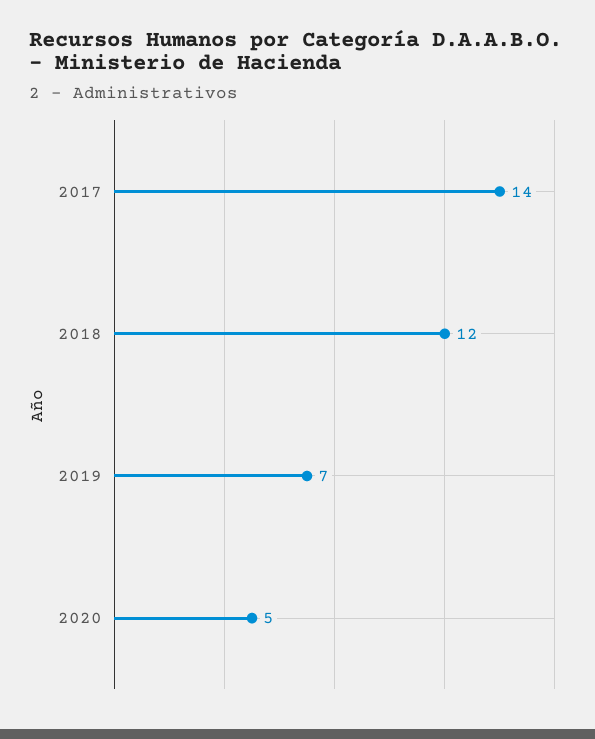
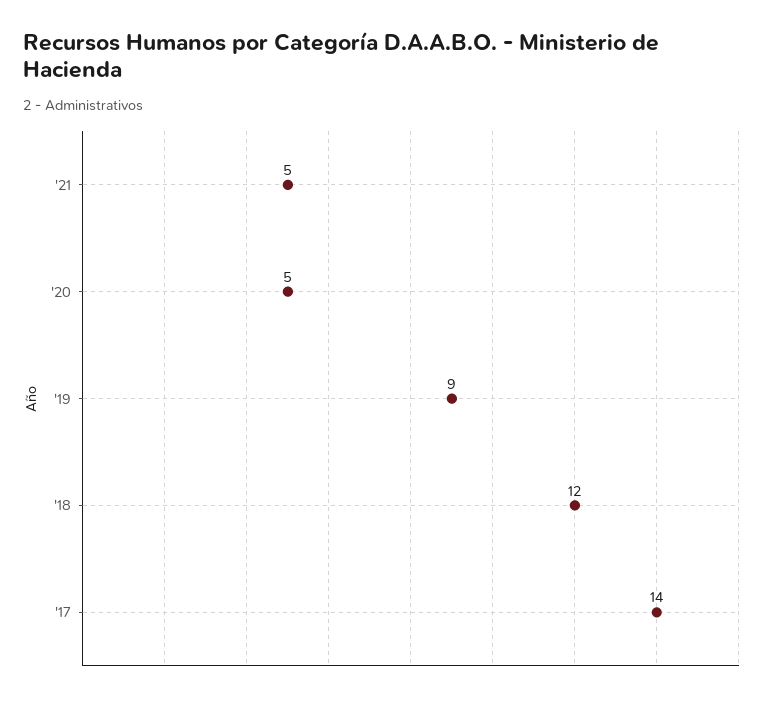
2019: 7 -> 9
'21: none -> 5

